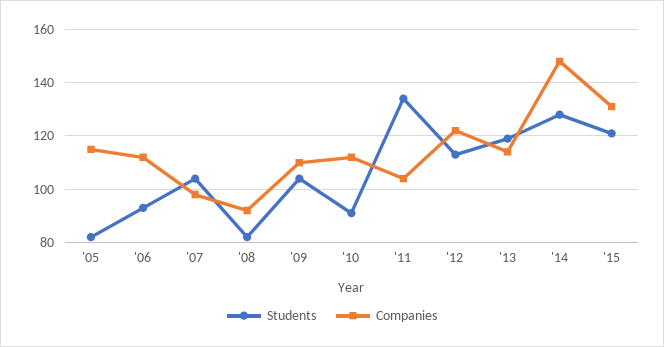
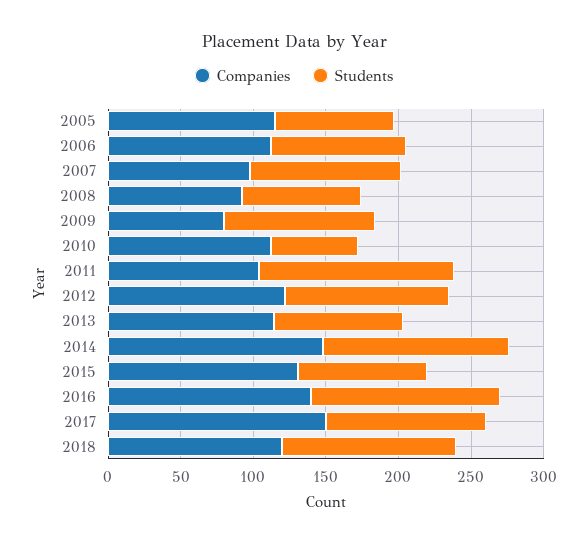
Companies, '09: 110 -> 80
Students, '10: 90 -> 60
Students, '13: 120 -> 90
Students, '15: 120 -> 90
Companies, 2016: none -> 140
Students, 2016: none -> 130
Companies, 2017: none -> 150
Students, 2017: none -> 110
Companies, 2018: none -> 120
Students, 2018: none -> 120

